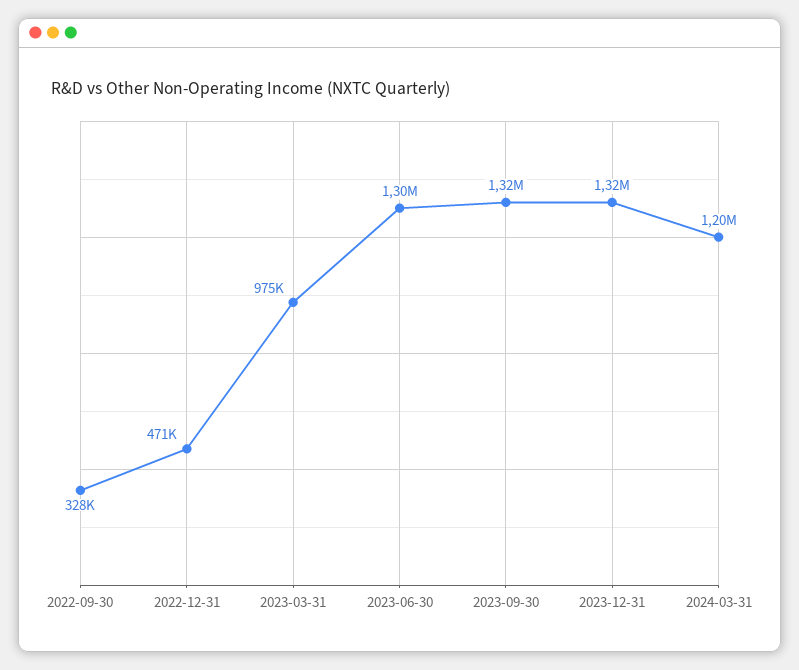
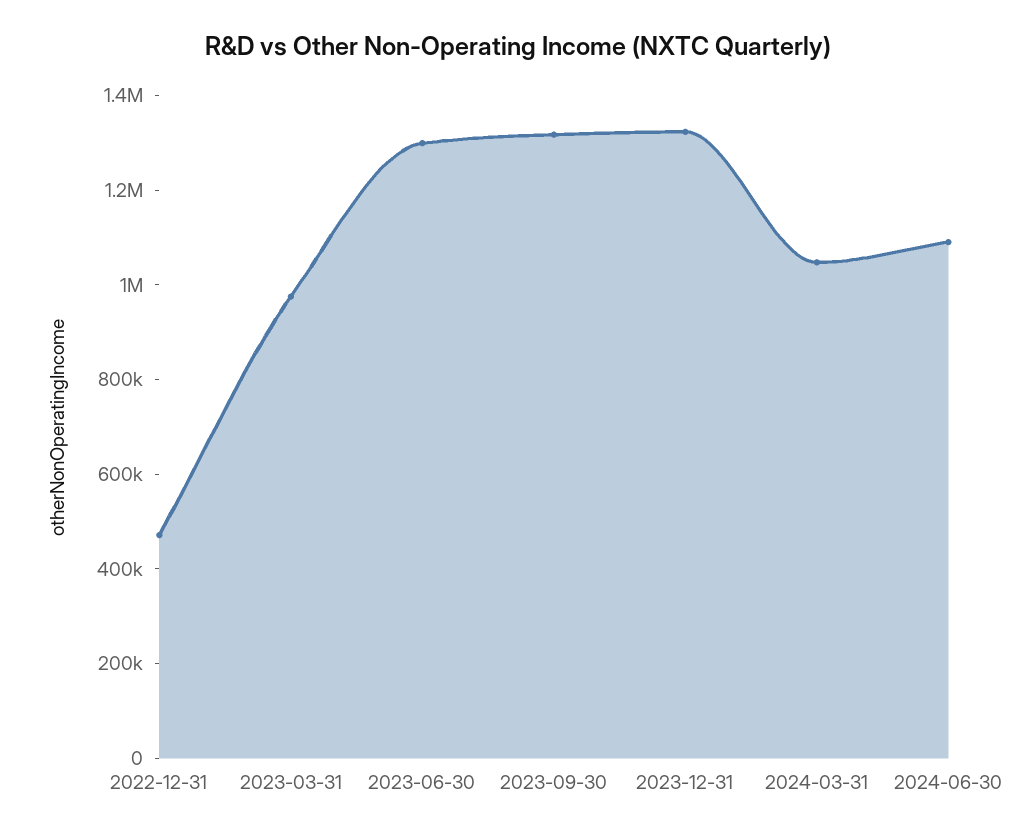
2022-09-30: 328000 -> none
2024-03-31: 1200000 -> 1050000
2024-06-30: none -> 1100000

